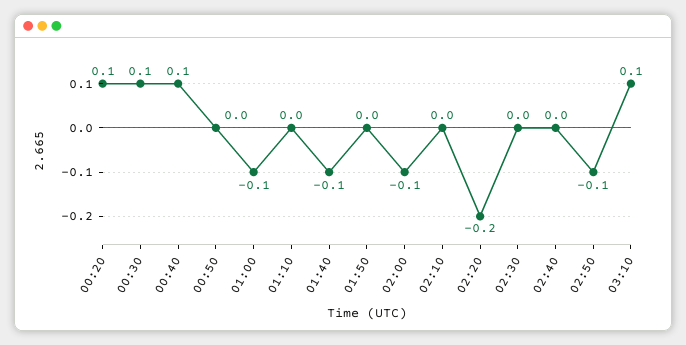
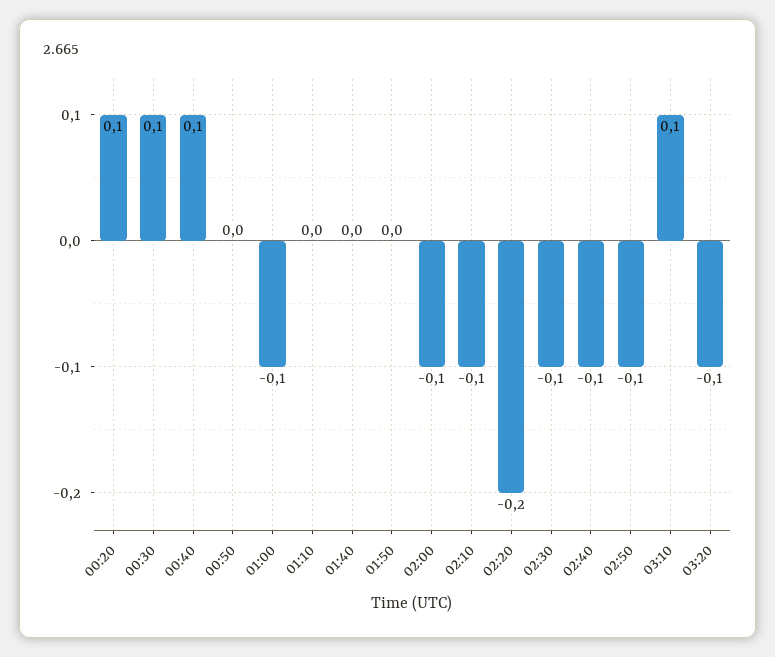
01:40: -0.1 -> 0
02:10: 0 -> -0.1
02:30: 0 -> -0.1
02:40: 0 -> -0.1
03:20: none -> -0.1

